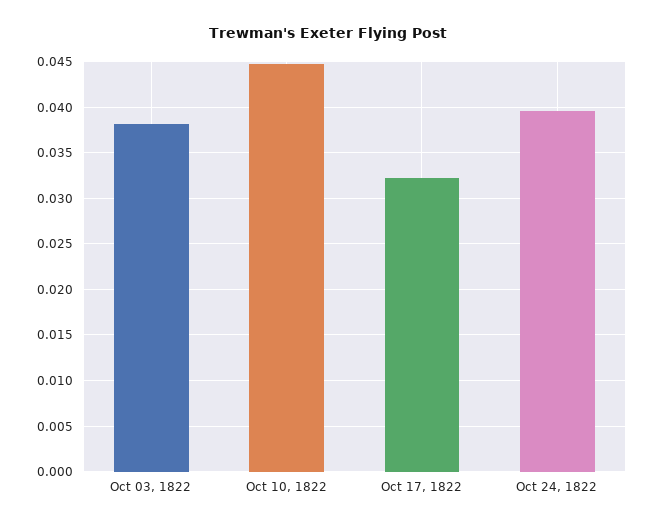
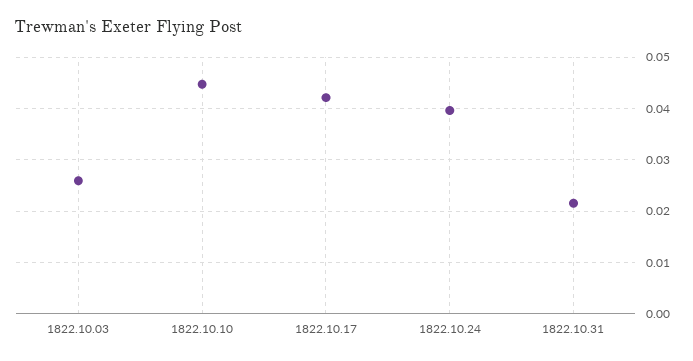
Oct 03, 1822: 0.038 -> 0.026
Oct 17, 1822: 0.032 -> 0.042
1822.10.31: none -> 0.022

